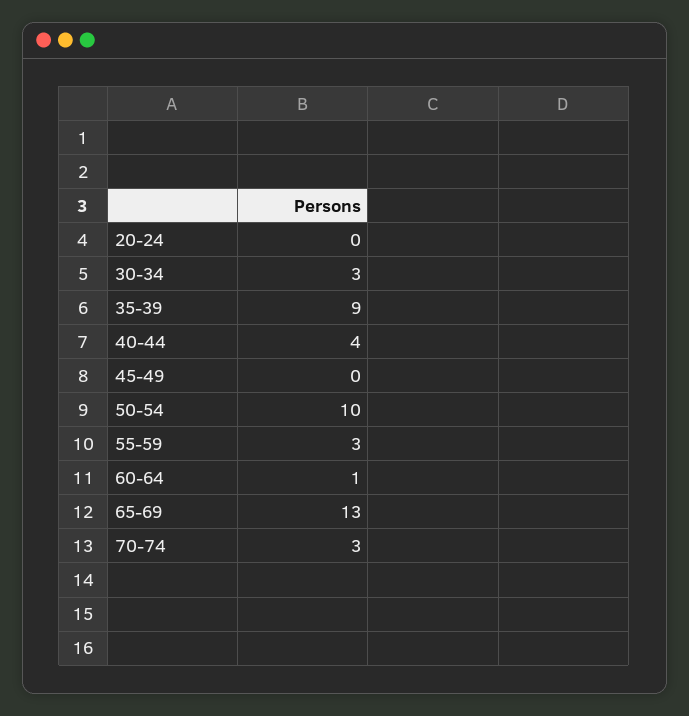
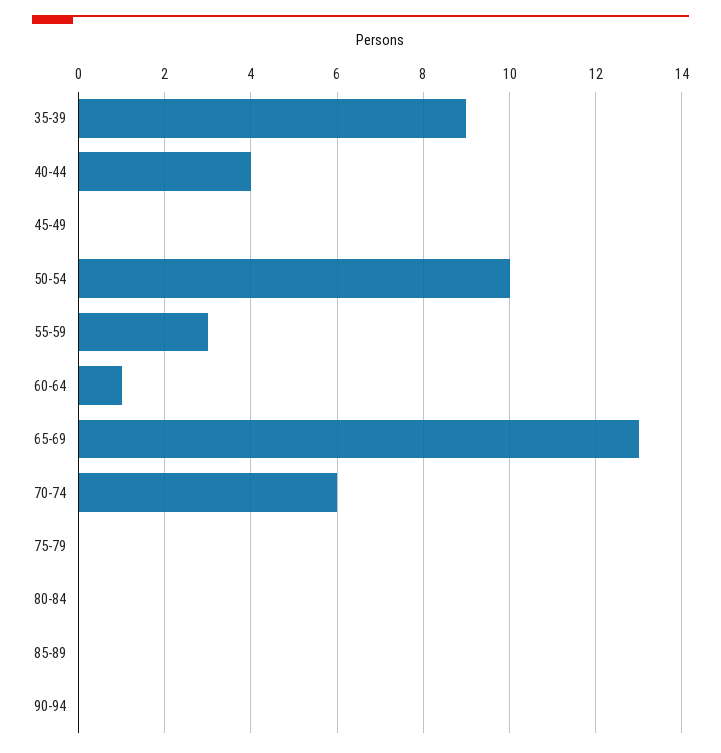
20-24: 0 -> none
30-34: 3 -> none
70-74: 3 -> 6
75-79: none -> 0
80-84: none -> 0
85-89: none -> 0
90-94: none -> 0

